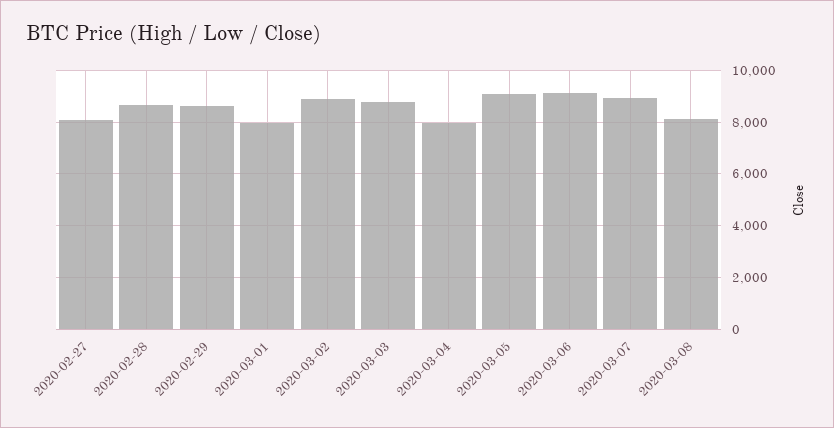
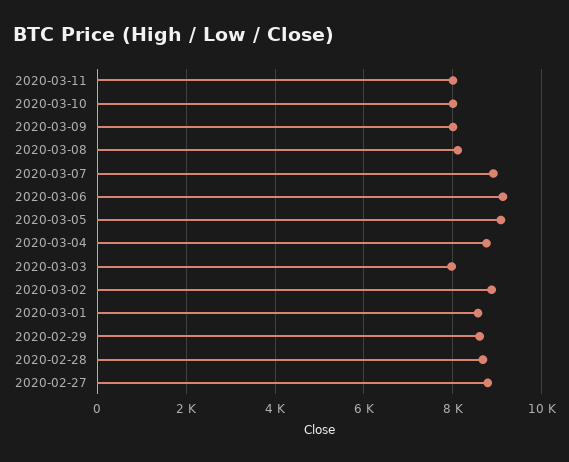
2020-02-27: 8000 -> 8800
2020-03-01: 8000 -> 8600
2020-03-03: 8750 -> 8000
2020-03-04: 8000 -> 8800
2020-03-11: none -> 8000
2020-03-10: none -> 8000
2020-03-09: none -> 8000

